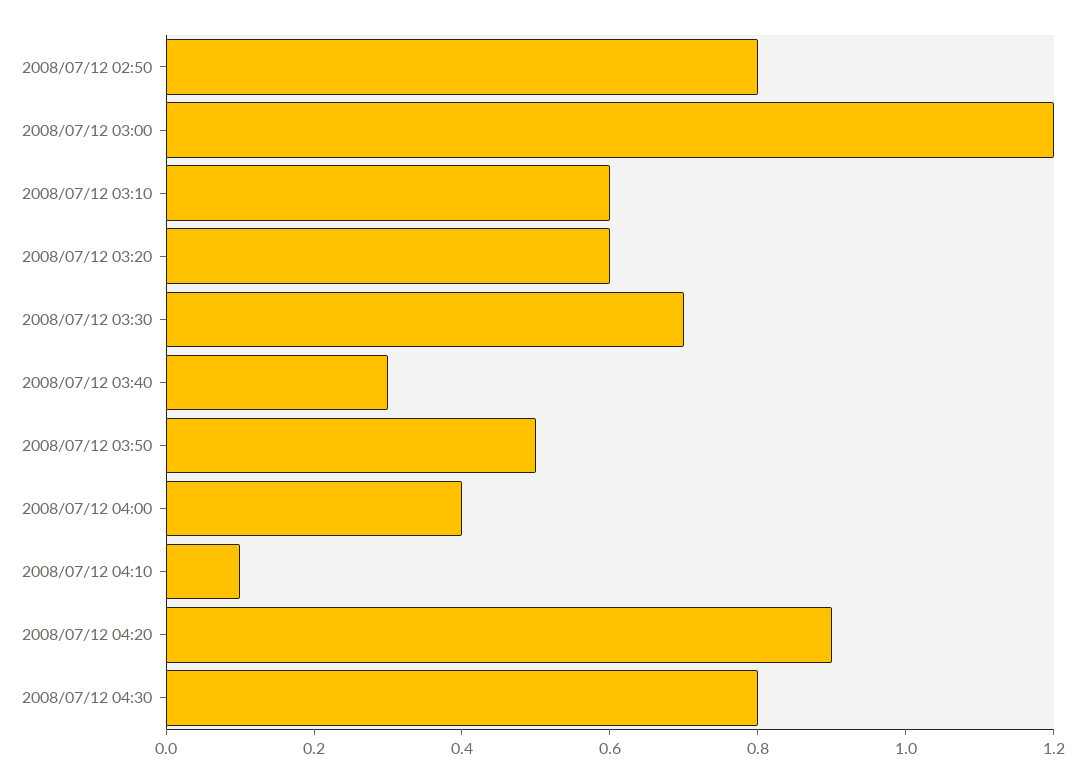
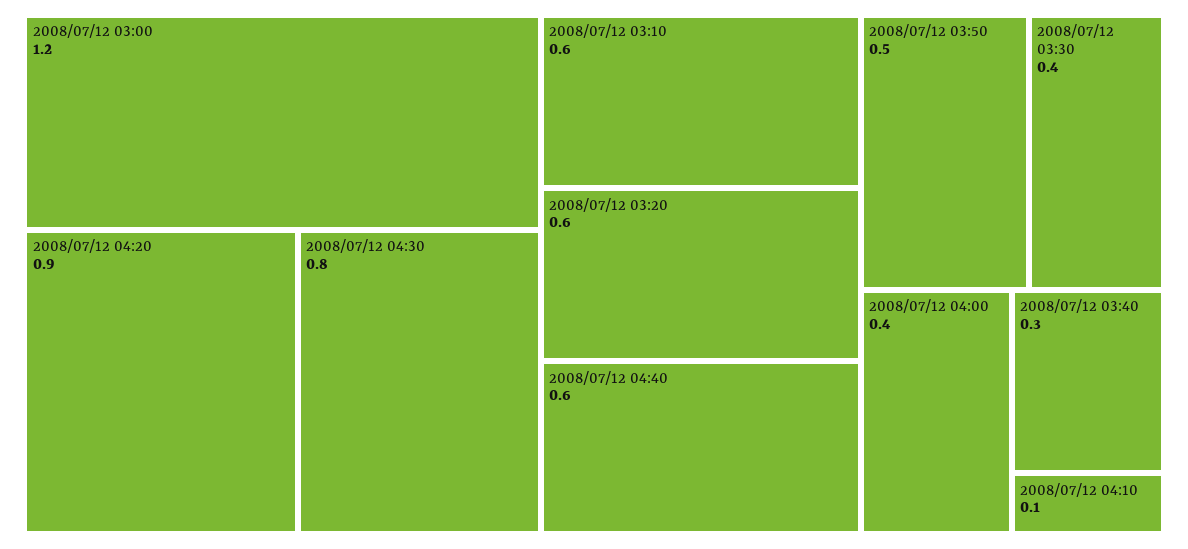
2008/07/12 02:50: 0.8 -> none
2008/07/12 03:30: 0.7 -> 0.4
2008/07/12 04:40: none -> 0.6

